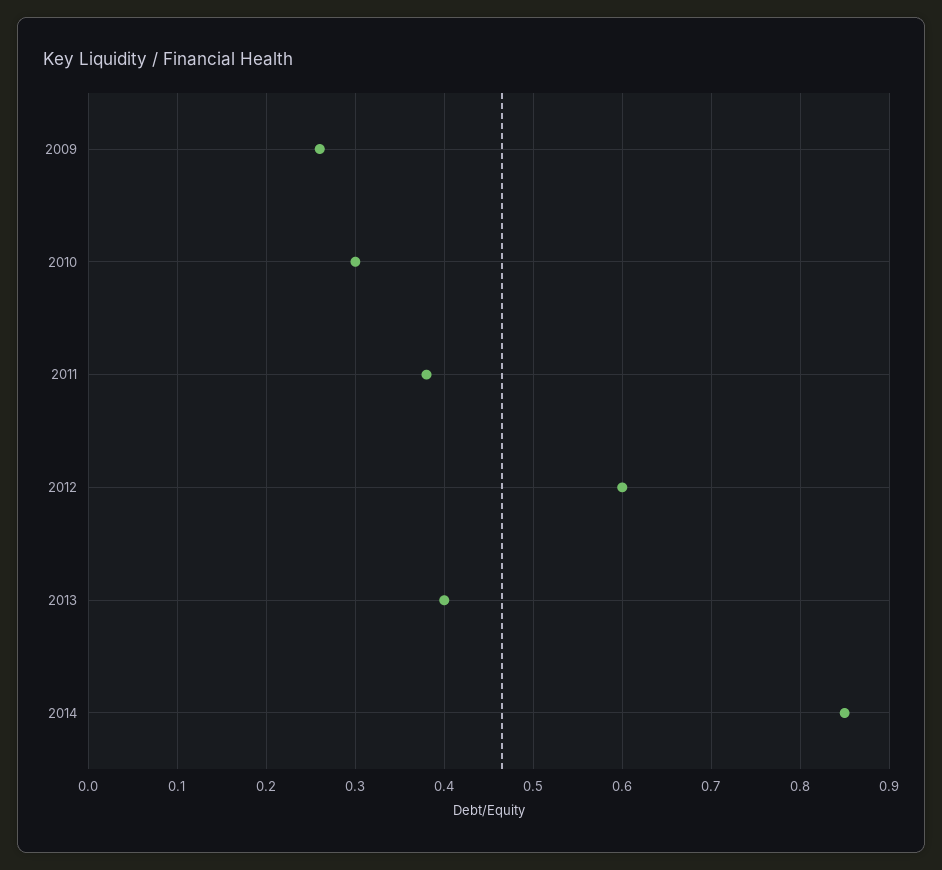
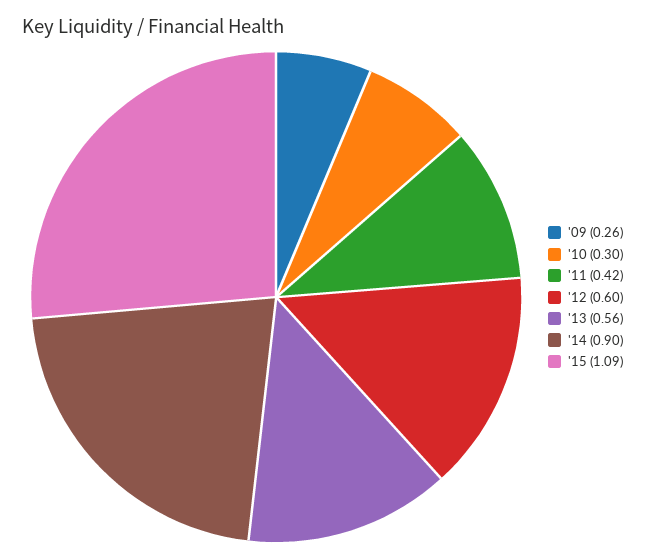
2011: 0.38 -> 0.42
2013: 0.4 -> 0.56
2014: 0.85 -> 0.9
'15: none -> 1.09

